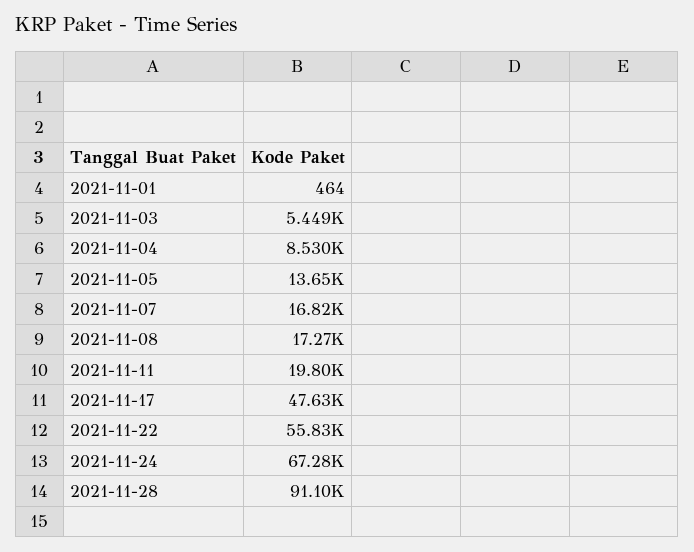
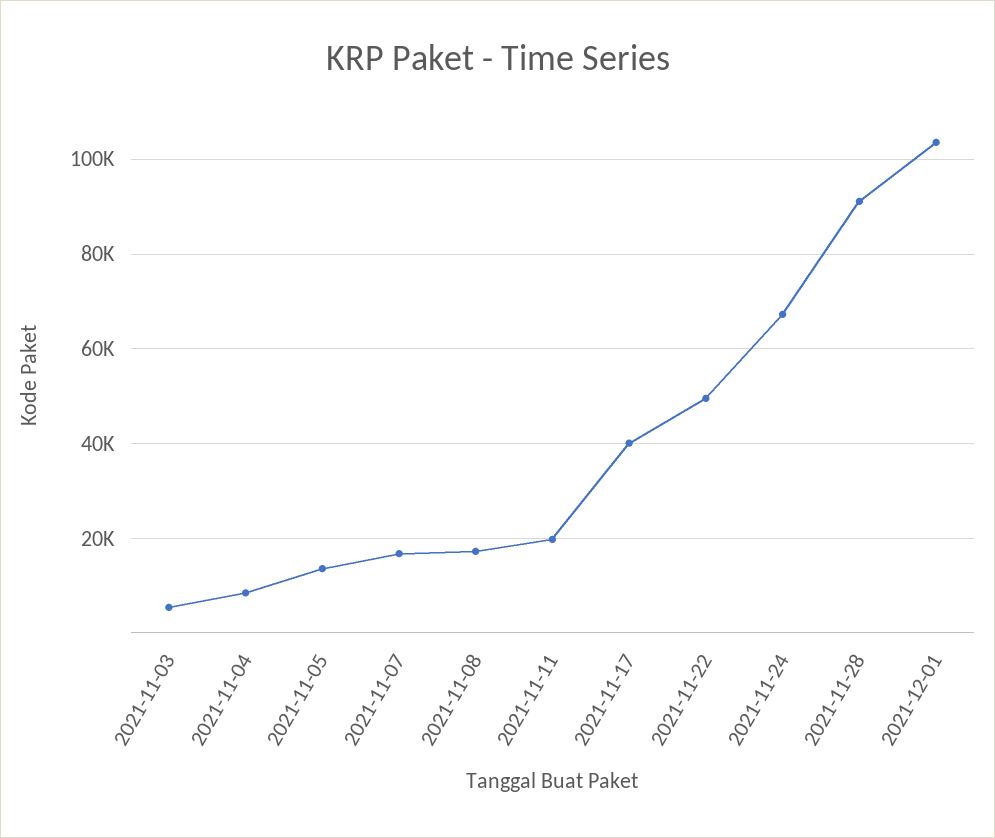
2021-11-01: 464 -> none
2021-11-17: 47630 -> 40000
2021-11-22: 55830 -> 50000
2021-12-01: none -> 104000

